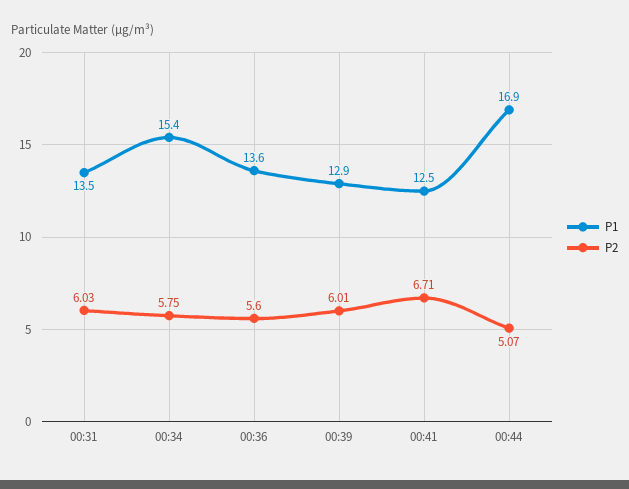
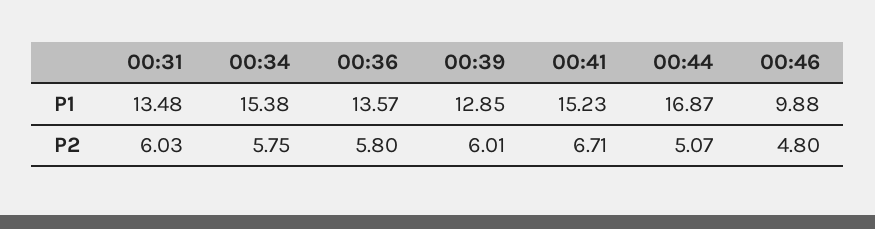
P2, 00:36: 5.6 -> 5.8
P1, 00:41: 12.5 -> 15.23
P1, 00:46: none -> 9.88
P2, 00:46: none -> 4.8

